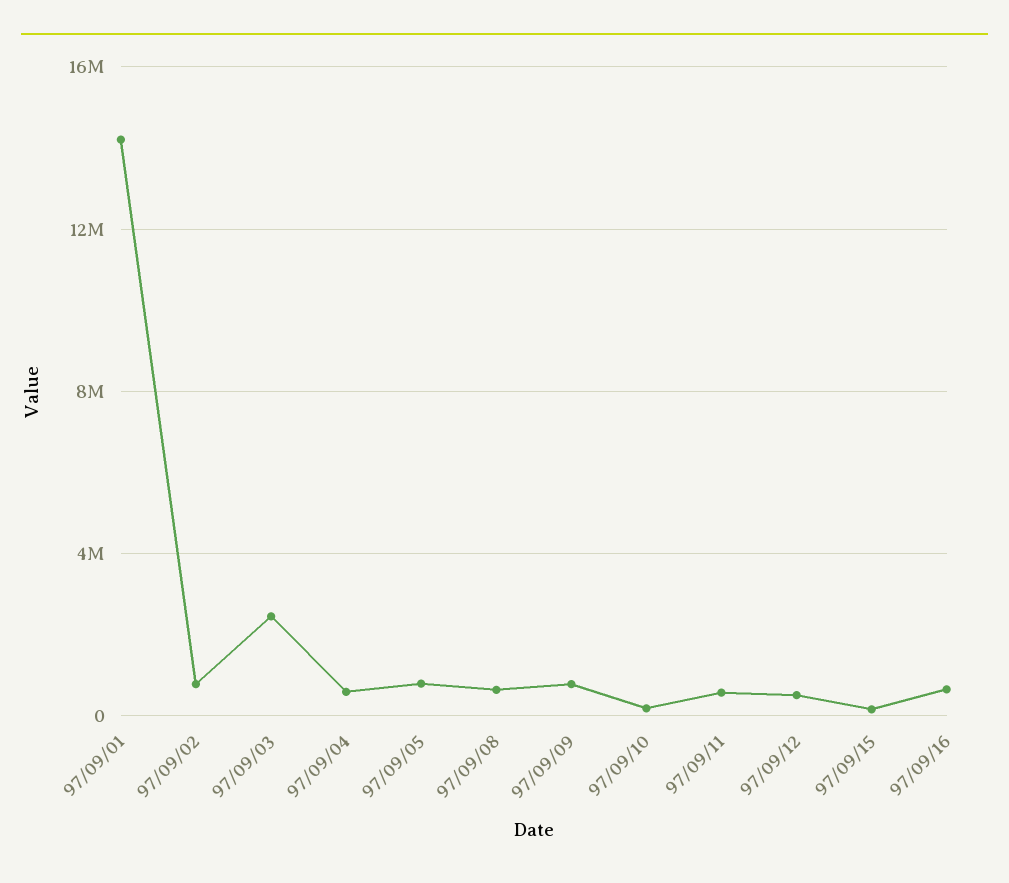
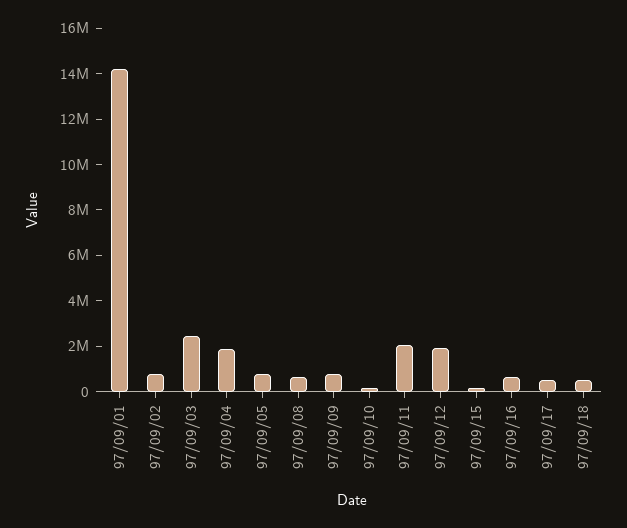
97/09/04: 500000 -> 2000000
97/09/11: 500000 -> 2000000
97/09/12: 500000 -> 2000000
97/09/17: none -> 500000
97/09/18: none -> 500000

